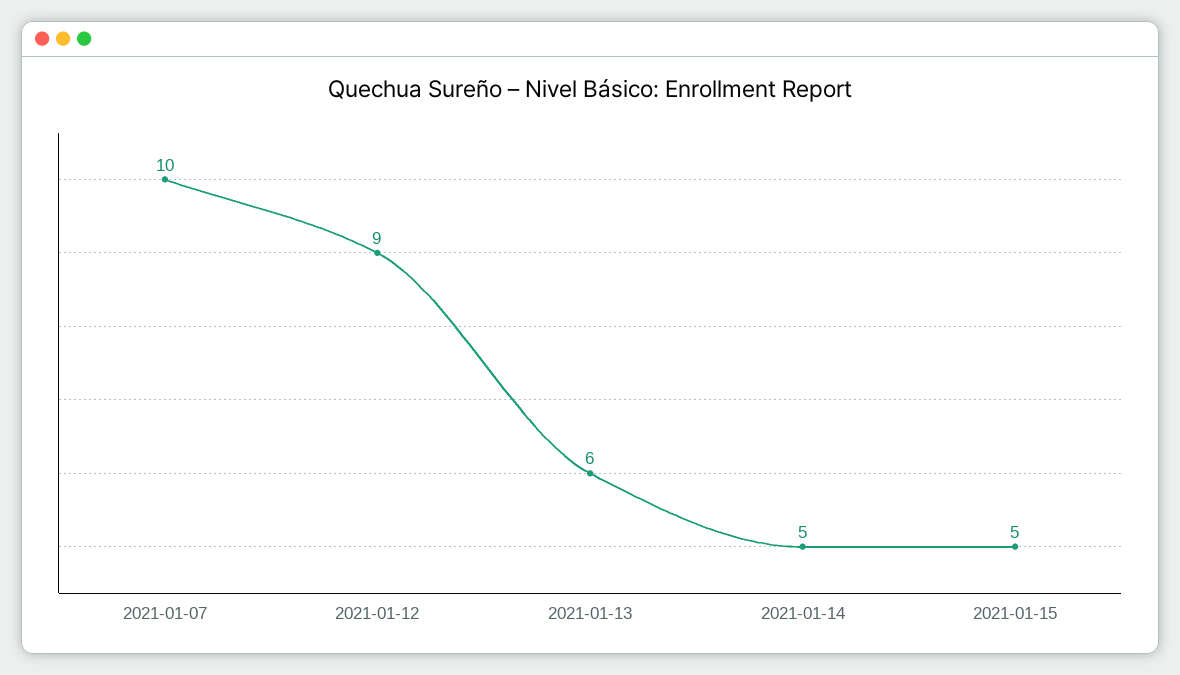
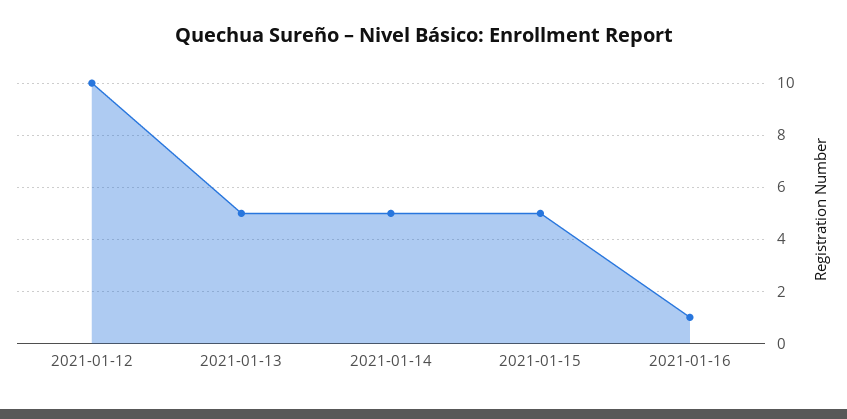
2021-01-07: 10 -> none
2021-01-12: 9 -> 10
2021-01-13: 6 -> 5
2021-01-16: none -> 1

